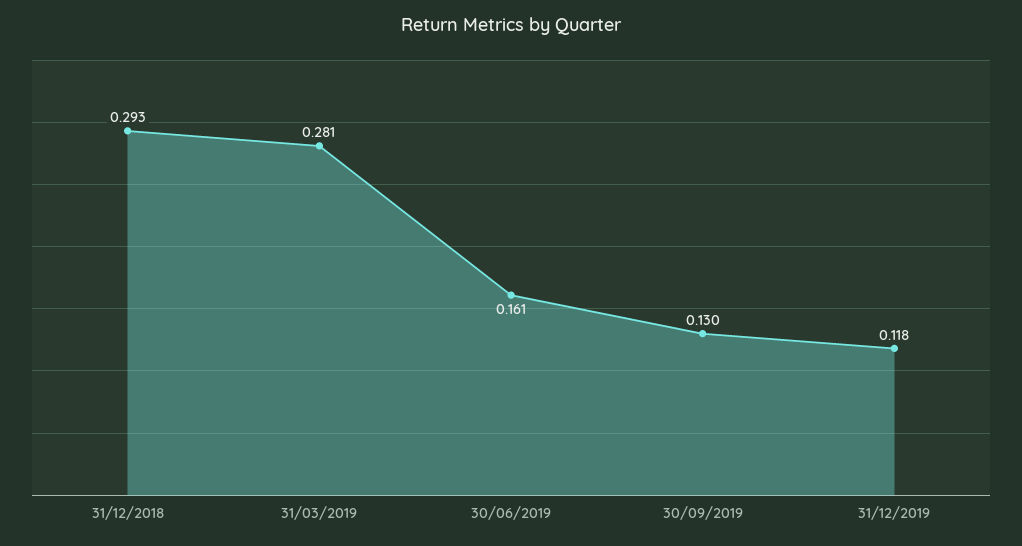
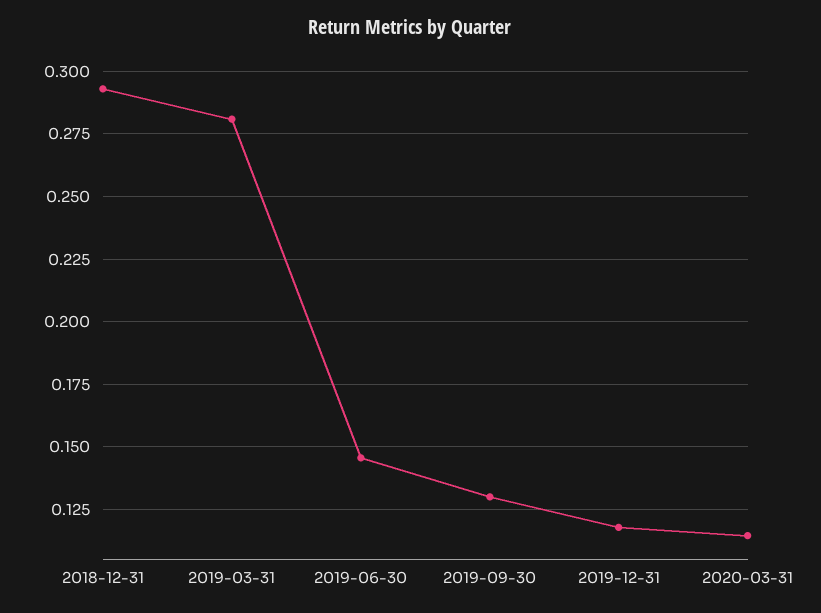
30/06/2019: 0.161 -> 0.145
2020-03-31: none -> 0.115

